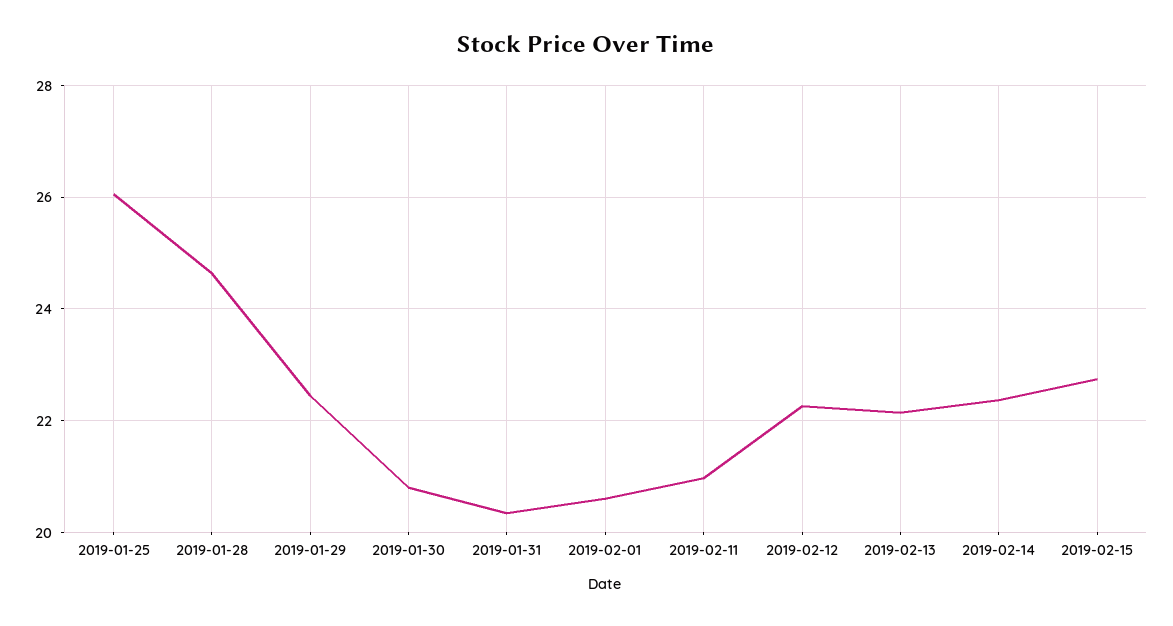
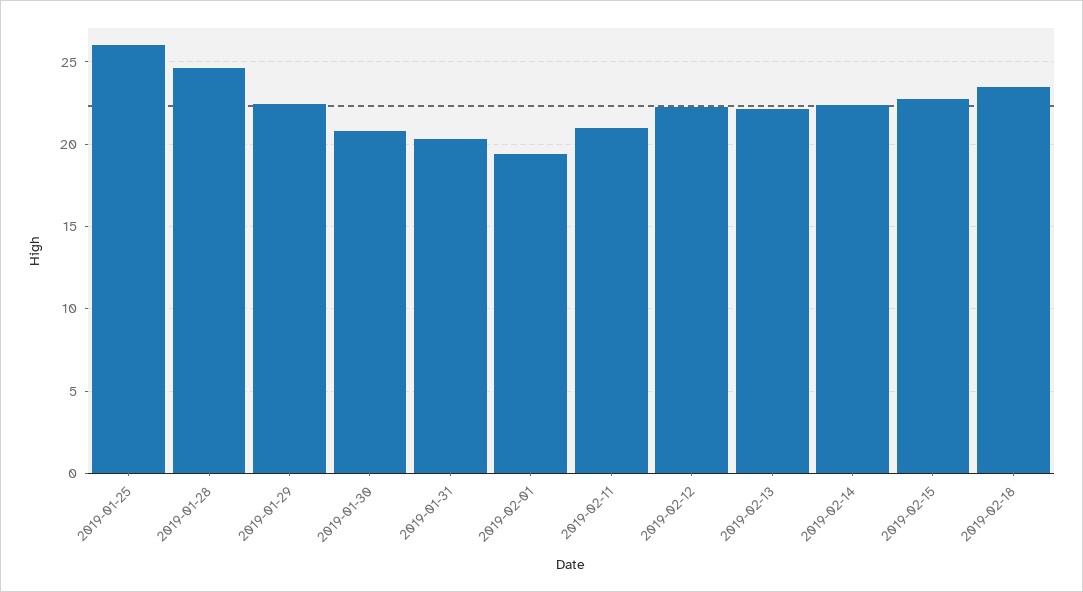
2019-02-01: 20.6 -> 19.5
2019-02-18: none -> 23.5

